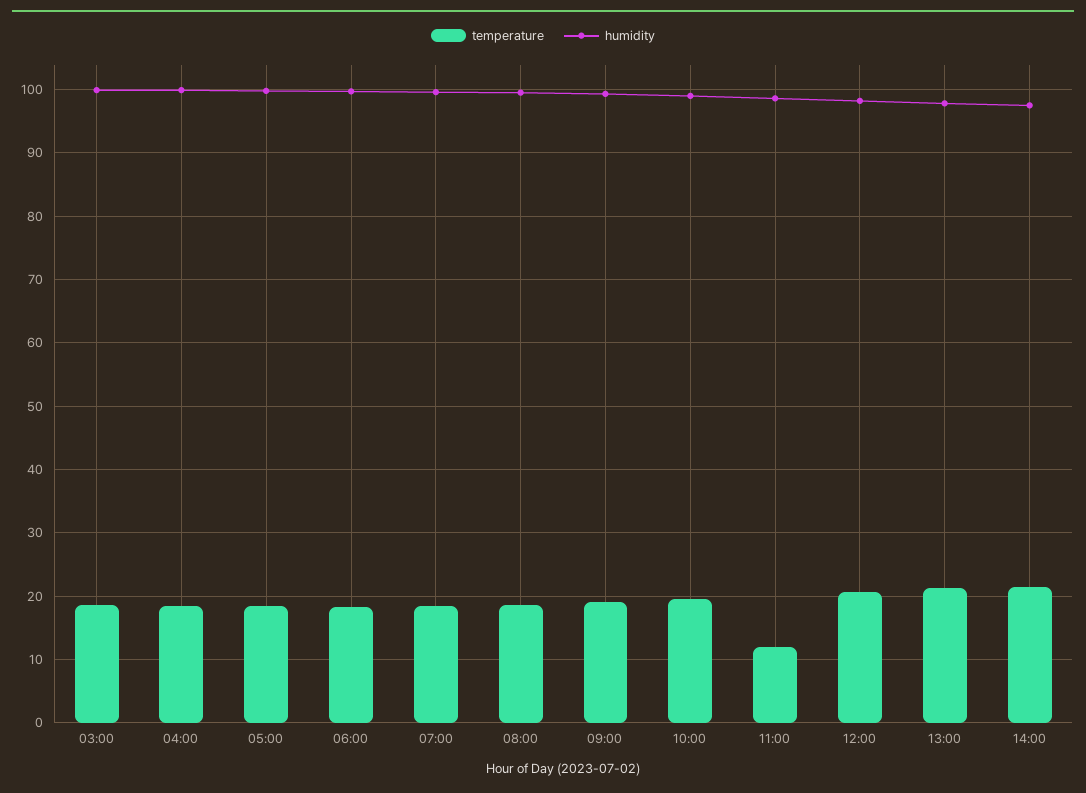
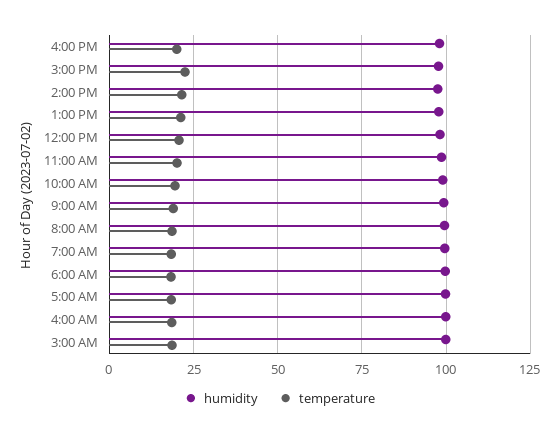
temperature, 11:00: 12 -> 20
humidity, 4:00 PM: none -> 97.5
temperature, 4:00 PM: none -> 20
humidity, 3:00 PM: none -> 97.5
temperature, 3:00 PM: none -> 22.5

